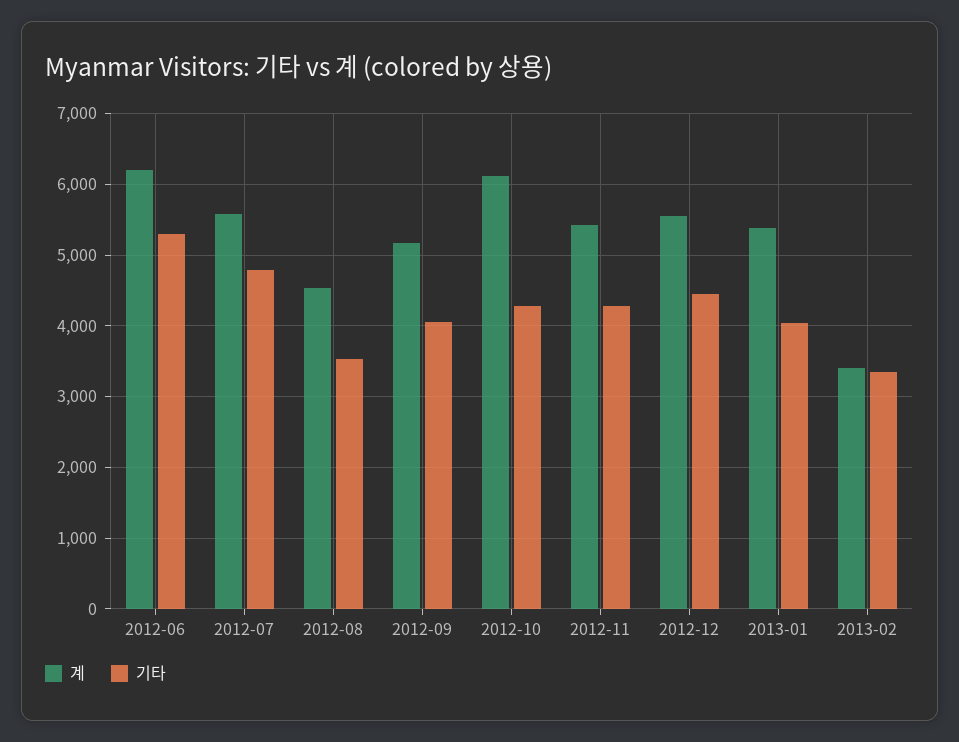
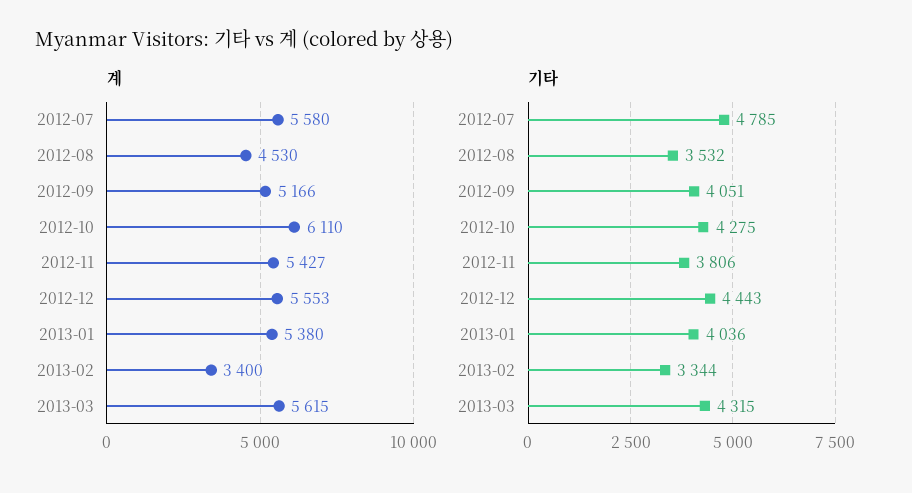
계, 2012-06: 6200 -> none
기타, 2012-06: 5300 -> none
기타, 2012-11: 4300 -> 3806
계, 2013-03: none -> 5615
기타, 2013-03: none -> 4315

